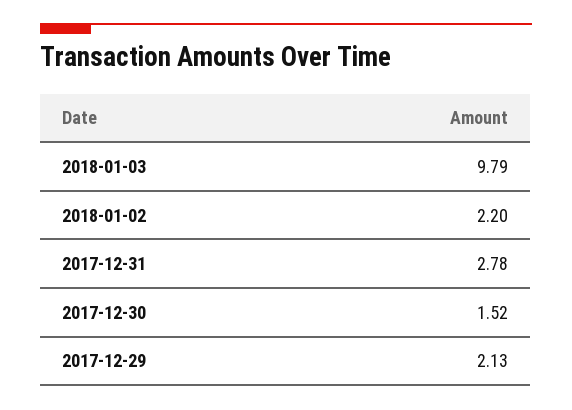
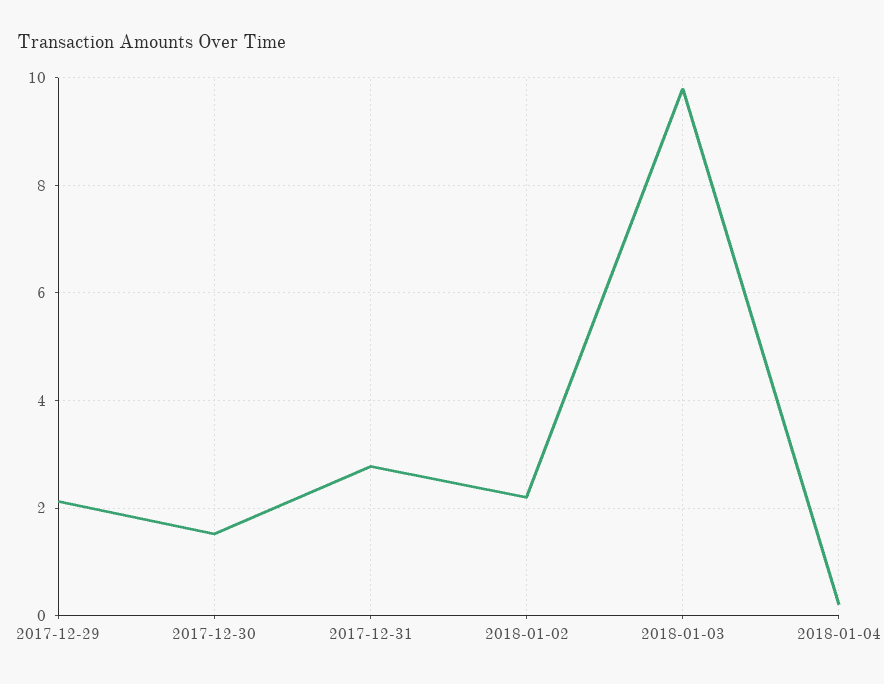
2018-01-04: none -> 0.2

